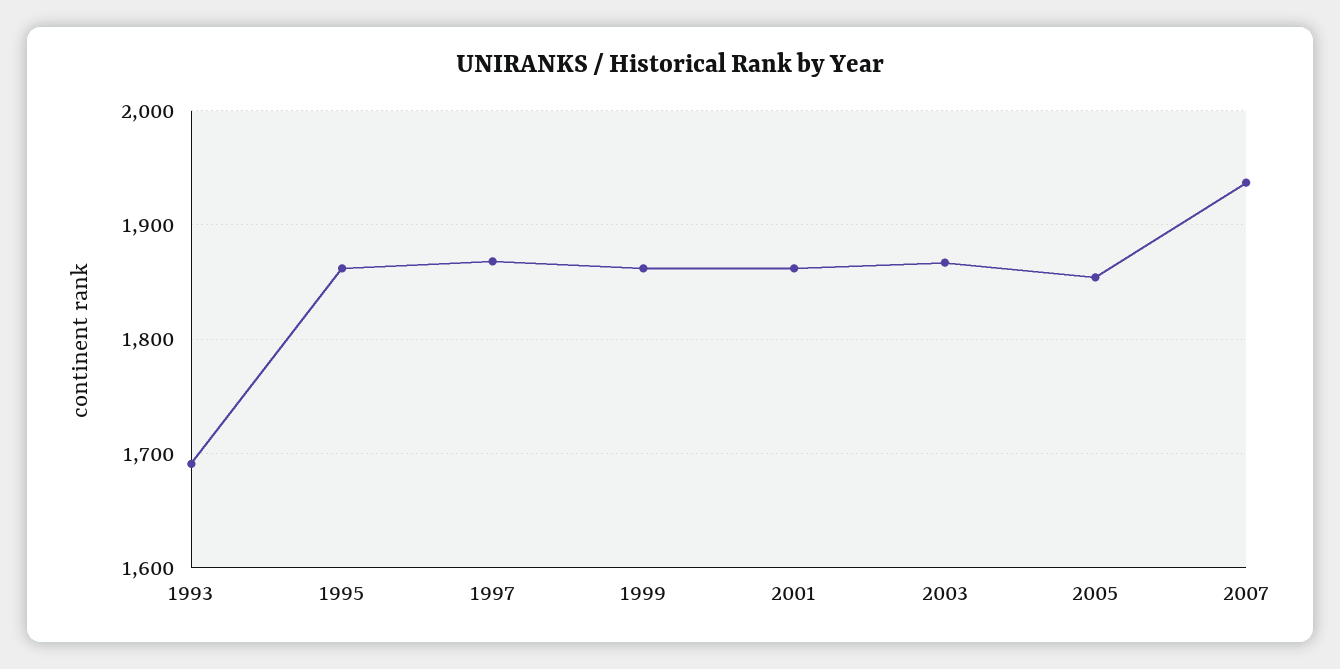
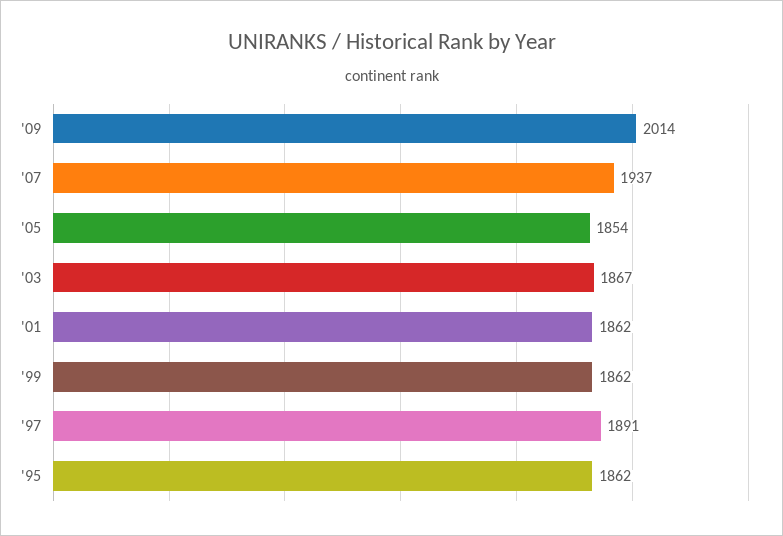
1993: 1690 -> none
1997: 1870 -> 1891
'09: none -> 2014

